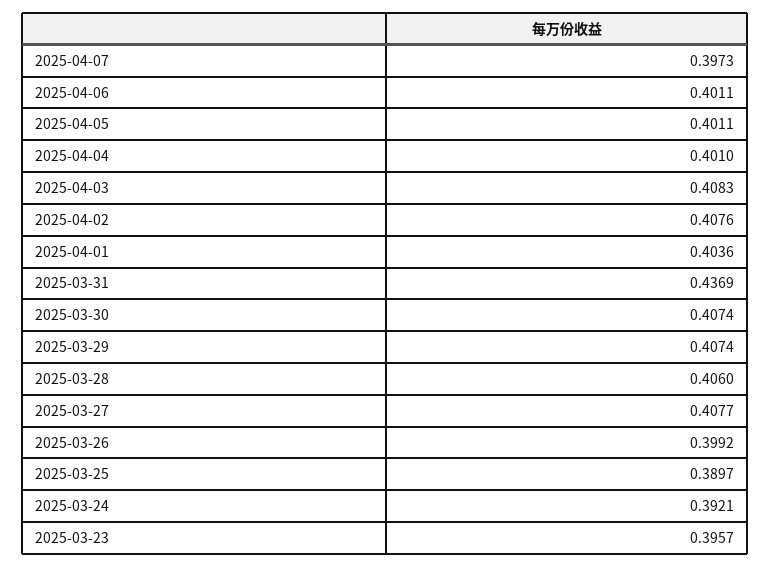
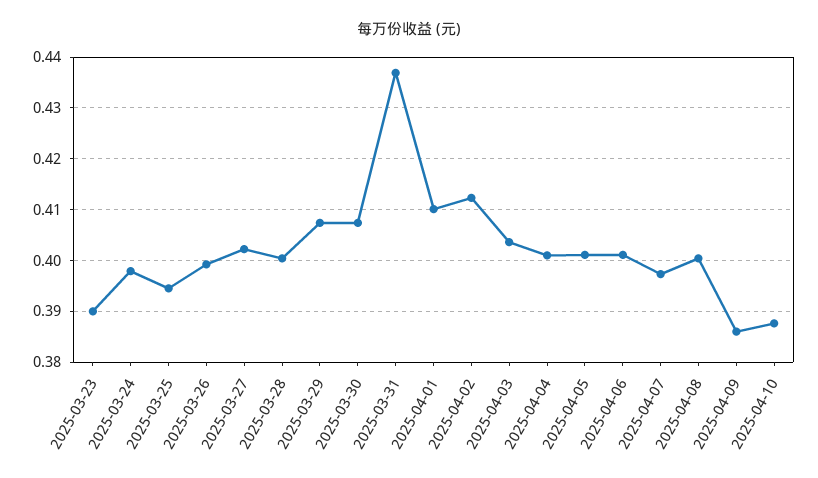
2025-04-03: 0.4083 -> 0.404
2025-04-02: 0.4076 -> 0.412
2025-04-01: 0.4036 -> 0.41
2025-03-28: 0.406 -> 0.4
2025-03-27: 0.4077 -> 0.402
2025-03-25: 0.3897 -> 0.394
2025-03-24: 0.3921 -> 0.398
2025-03-23: 0.3957 -> 0.39
2025-04-08: none -> 0.4
2025-04-09: none -> 0.386
2025-04-10: none -> 0.388

